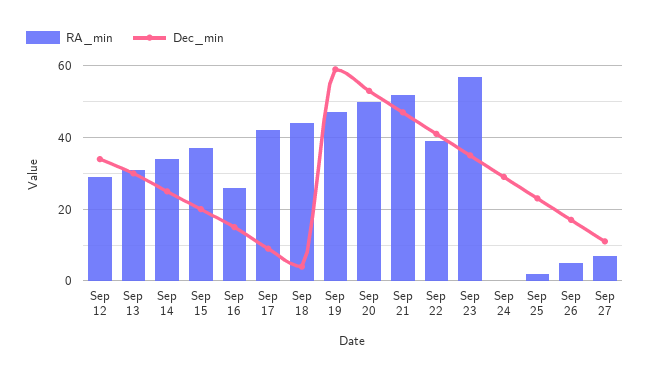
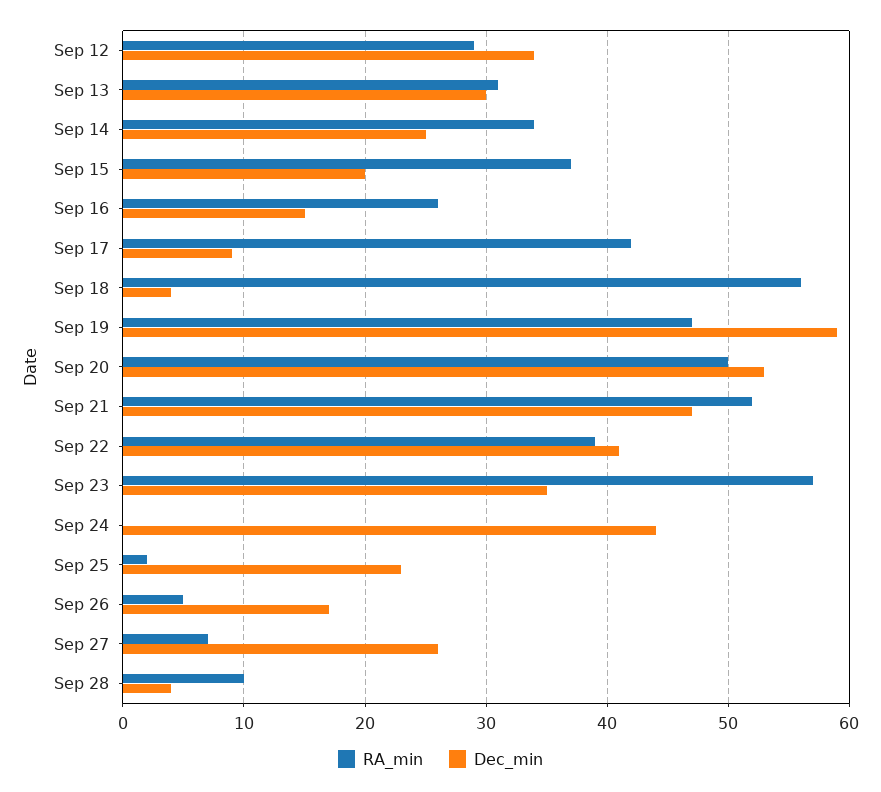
RA_min, Sep 18: 45 -> 56
Dec_min, Sep 24: 30 -> 44
Dec_min, Sep 27: 10 -> 26
RA_min, Sep 28: none -> 10
Dec_min, Sep 28: none -> 4

